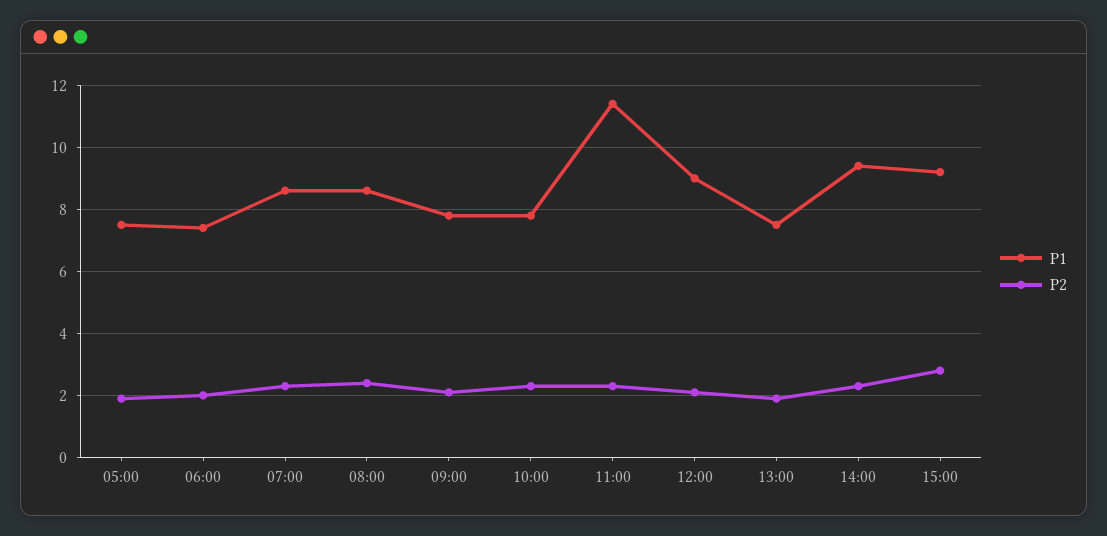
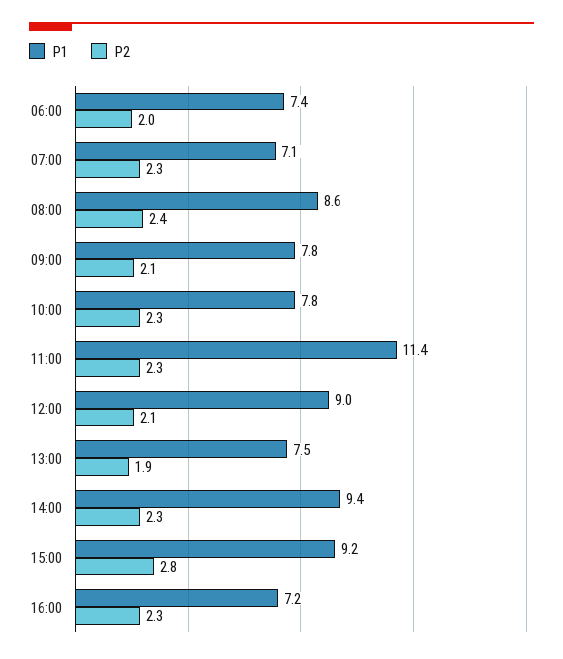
P1, 05:00: 7.5 -> none
P2, 05:00: 2 -> none
P1, 07:00: 8.5 -> 7.1
P1, 16:00: none -> 7.2
P2, 16:00: none -> 2.3

